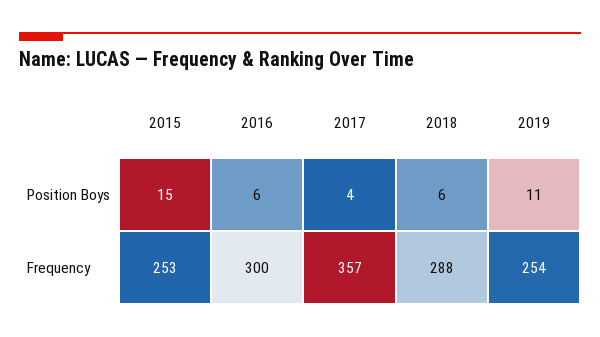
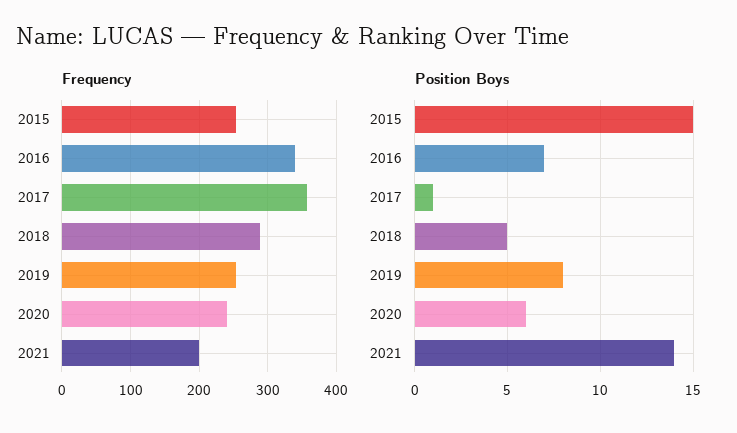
Position Boys, 2016: 6 -> 7
Position Boys, 2017: 4 -> 1
Position Boys, 2018: 6 -> 5
Position Boys, 2019: 11 -> 8
Frequency, 2016: 300 -> 340
Frequency, 2020: none -> 240
Frequency, 2021: none -> 200
Position Boys, 2020: none -> 6
Position Boys, 2021: none -> 14

